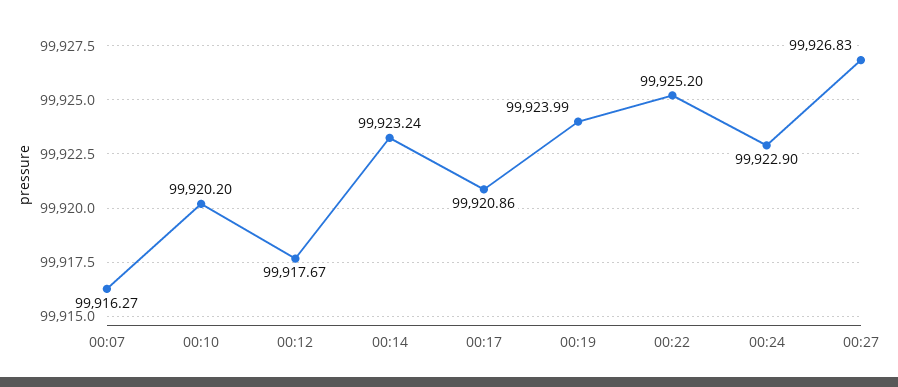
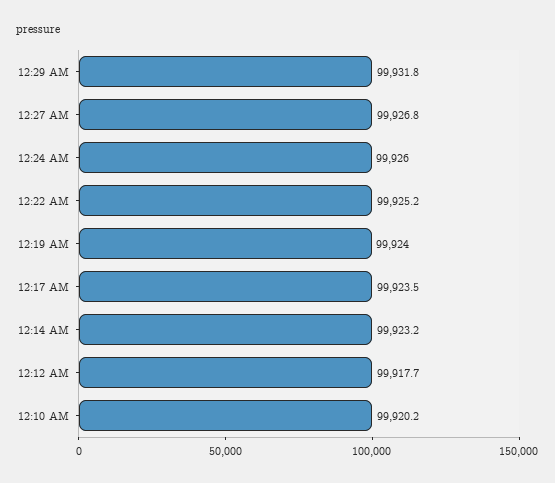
00:07: 99916.27 -> none
00:17: 99920.86 -> 99923.5
00:24: 99922.9 -> 99926
12:29 AM: none -> 99931.8

